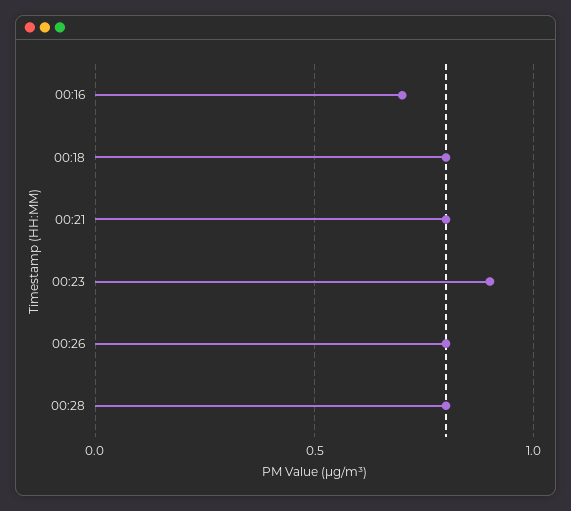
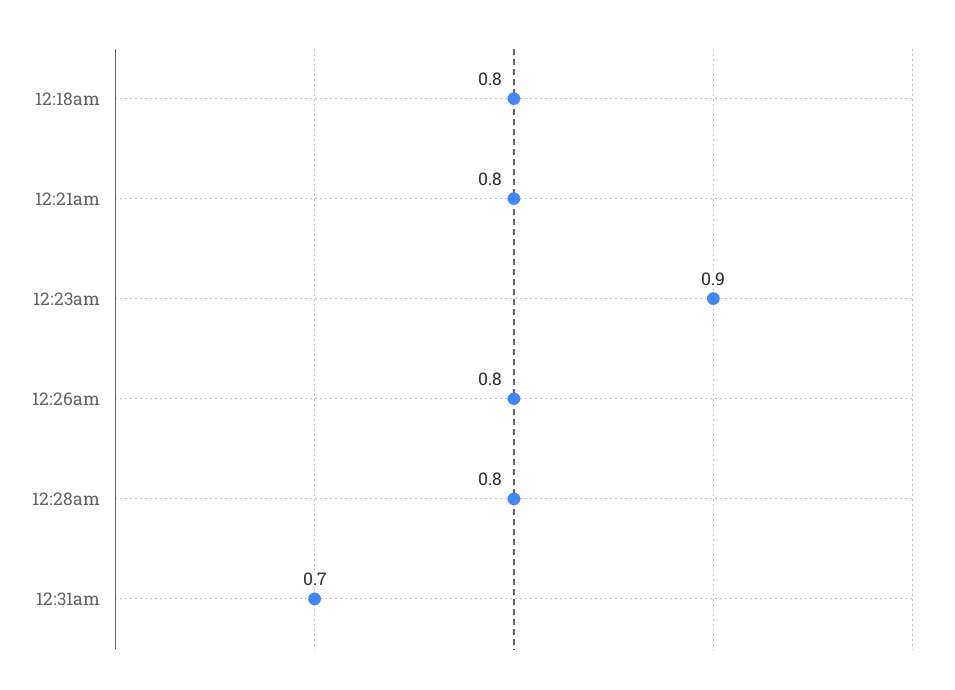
00:16: 0.7 -> none
12:31am: none -> 0.7

